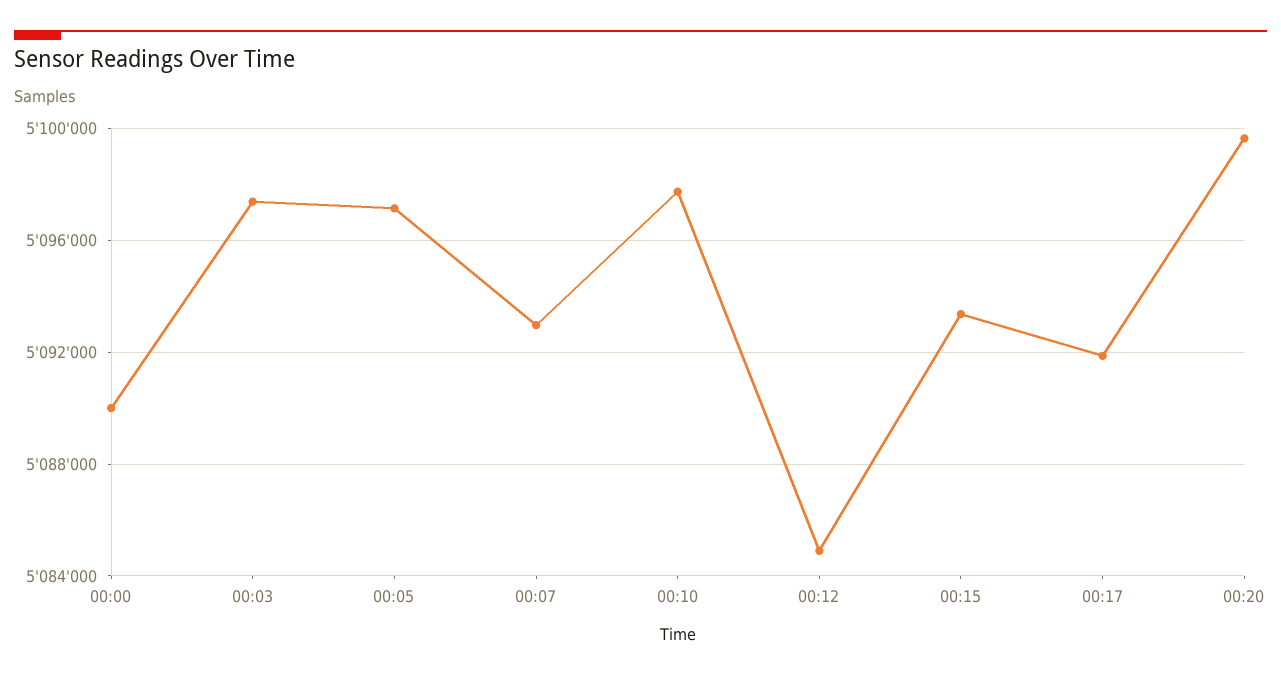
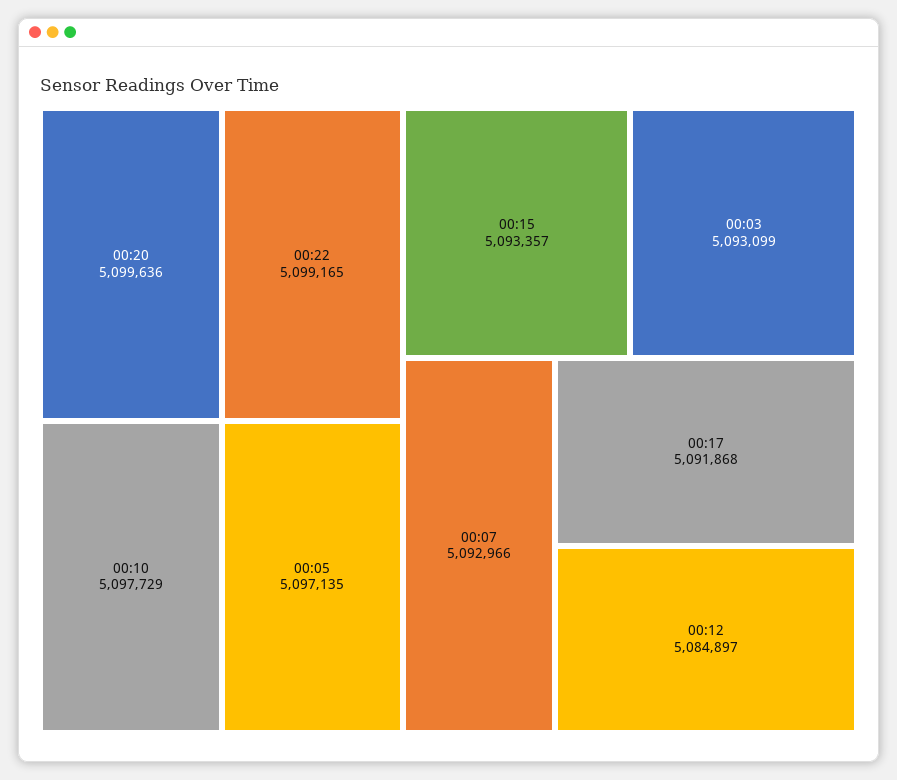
00:00: 5090000 -> none
00:03: 5097500 -> 5093099
00:22: none -> 5099165

